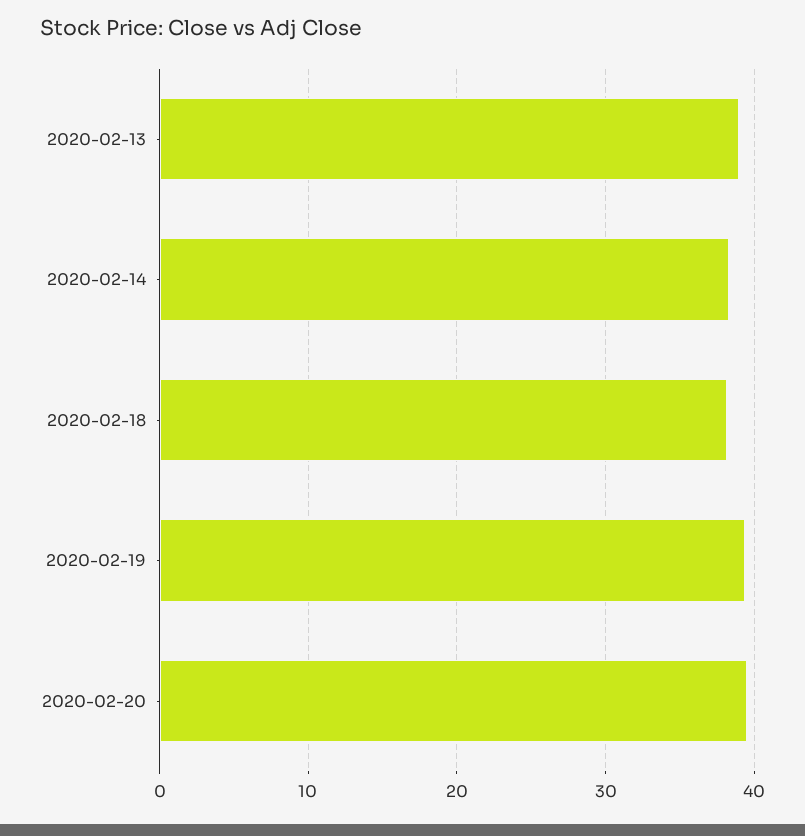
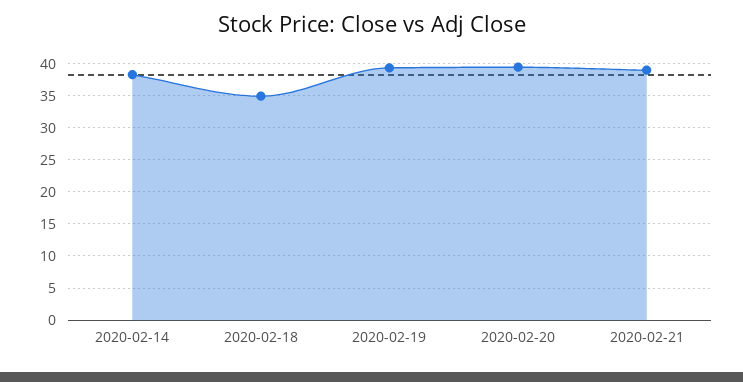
2020-02-13: 39 -> none
2020-02-18: 38 -> 35
2020-02-21: none -> 39

